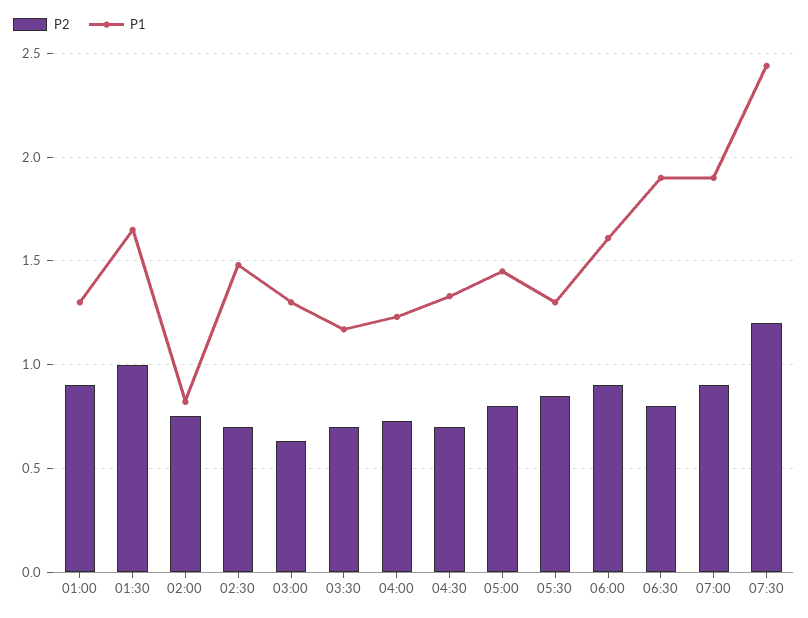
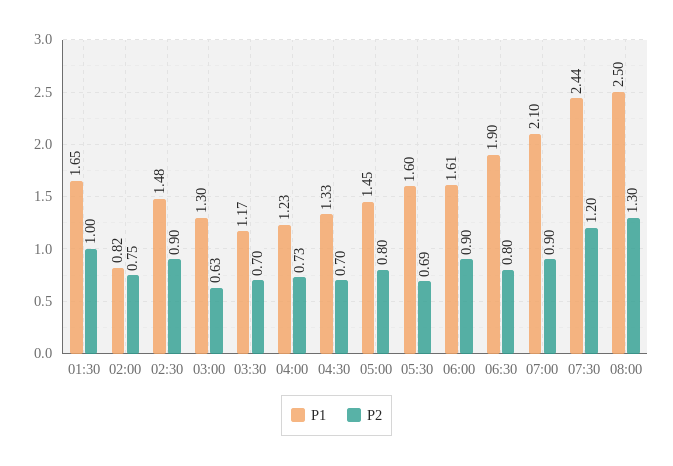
P2, 01:00: 0.9 -> none
P1, 01:00: 1.3 -> none
P2, 02:30: 0.7 -> 0.9
P2, 05:30: 0.85 -> 0.69
P1, 05:30: 1.3 -> 1.6
P1, 07:00: 1.9 -> 2.1
P1, 08:00: none -> 2.5
P2, 08:00: none -> 1.3

